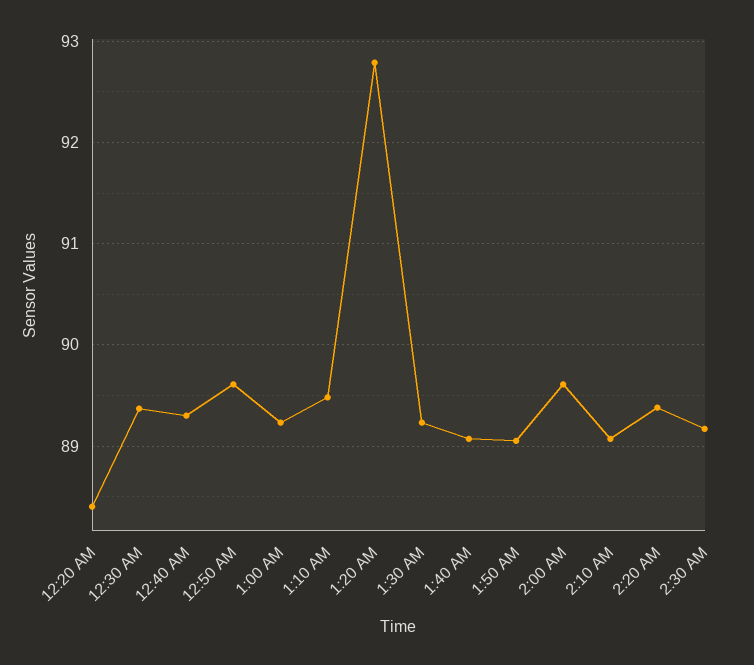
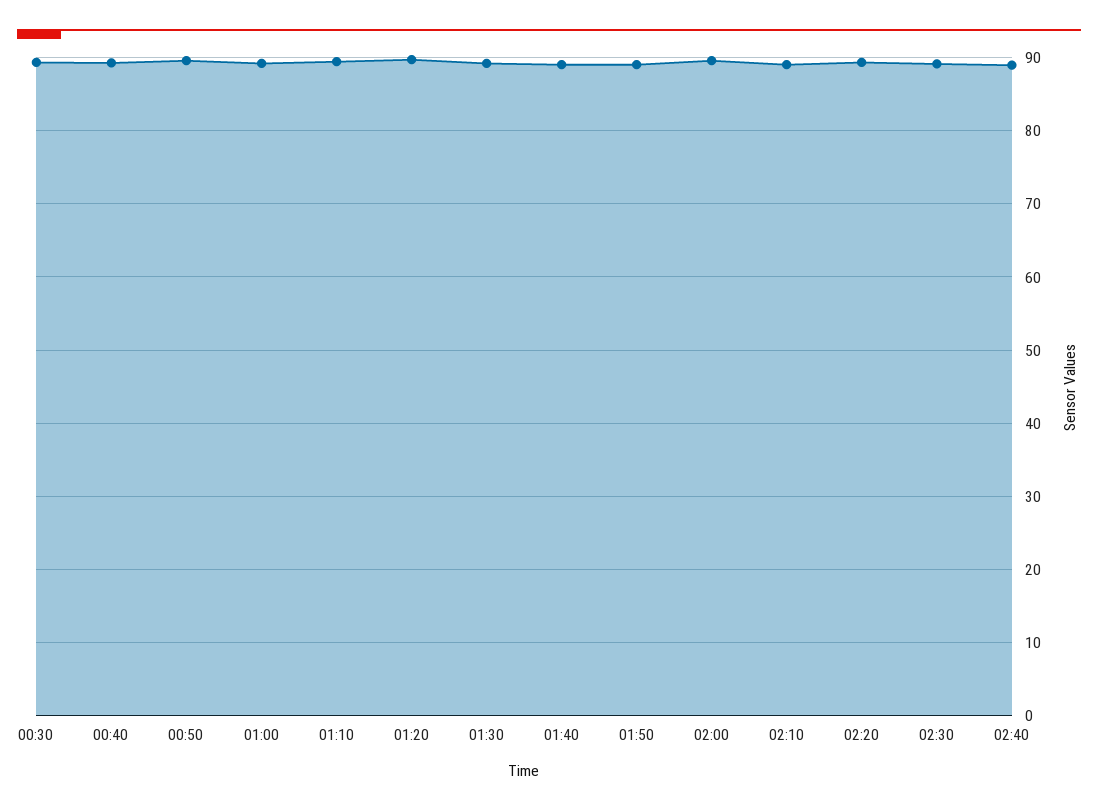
12:20 AM: 88.4 -> none
1:20 AM: 92.8 -> 90
02:40: none -> 89

